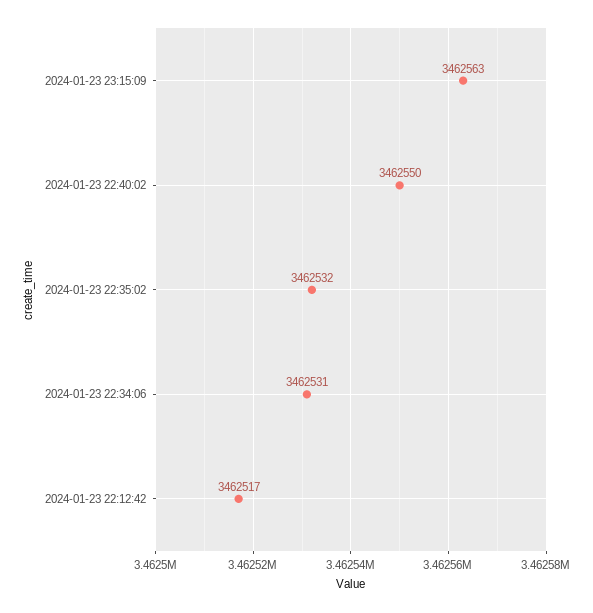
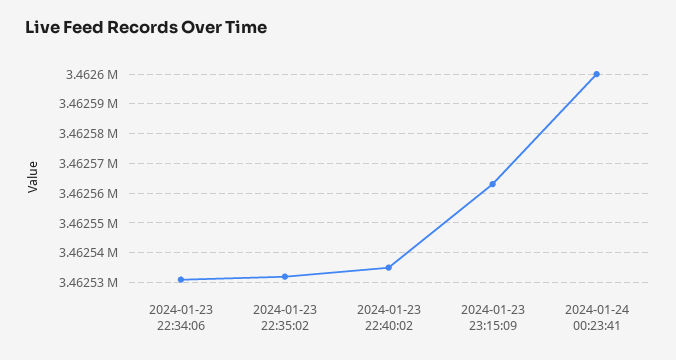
2024-01-23 22:40:02: 3462550 -> 3462535
2024-01-23 22:12:42: 3462517 -> none
2024-01-24 00:23:41: none -> 3462600

